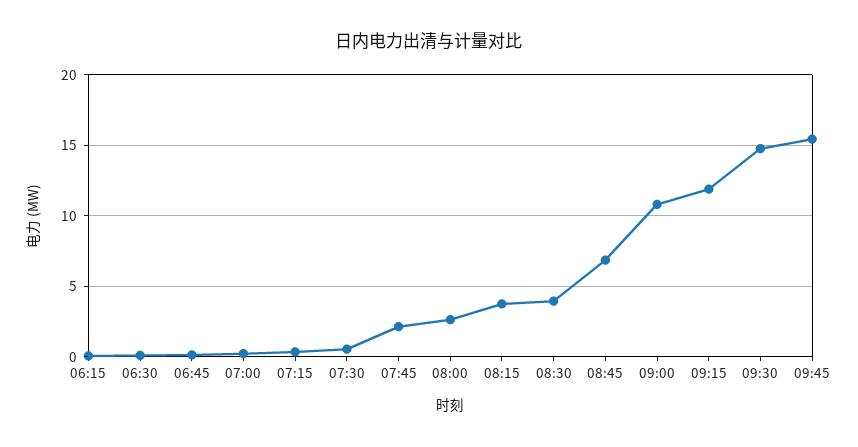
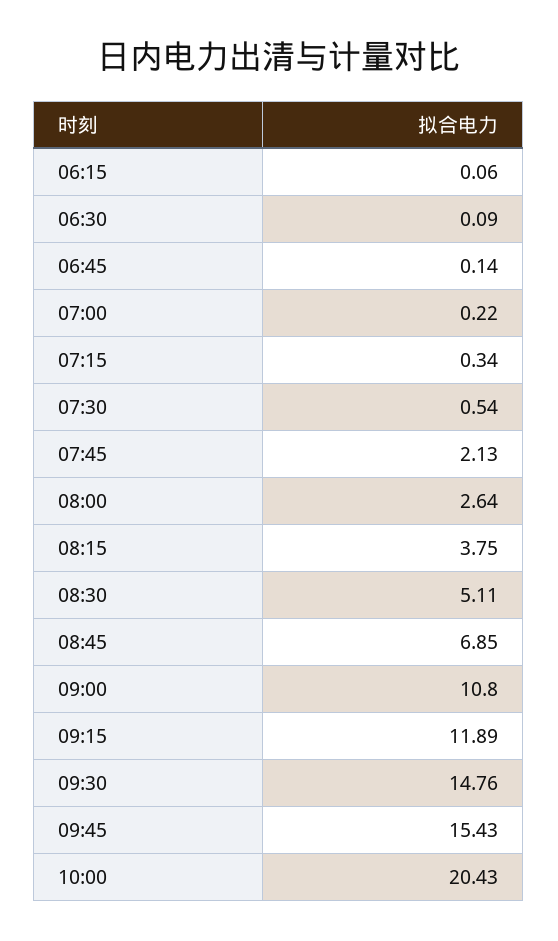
08:30: 4 -> 5.11
10:00: none -> 20.43

